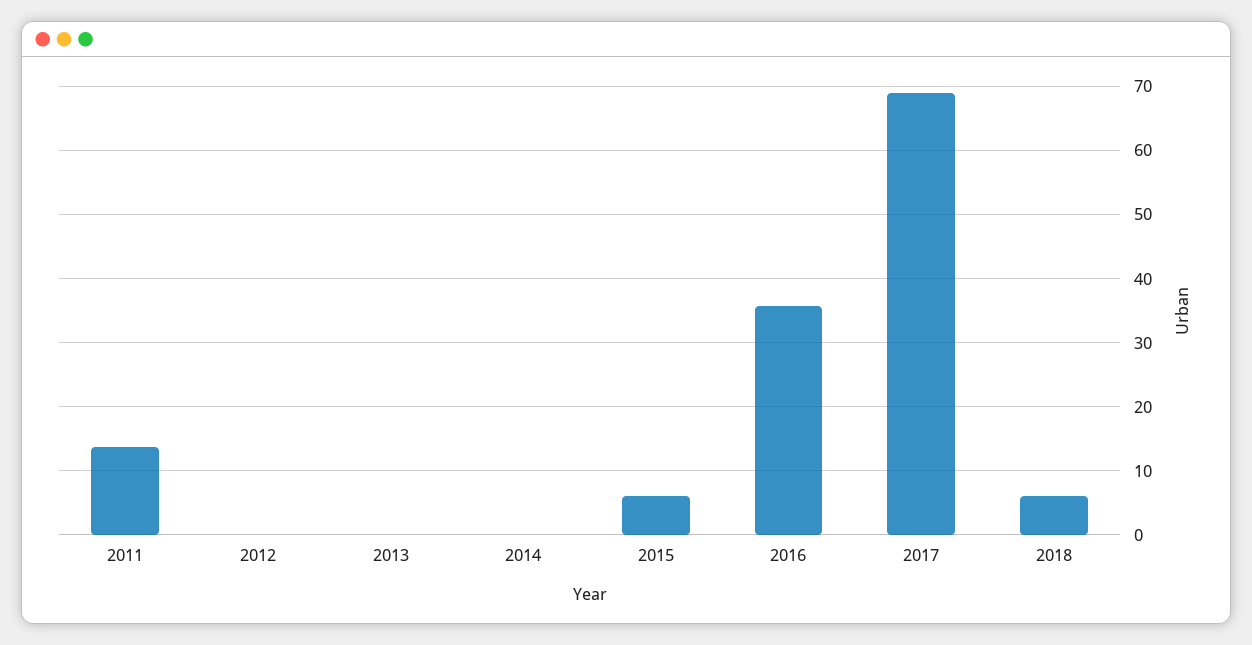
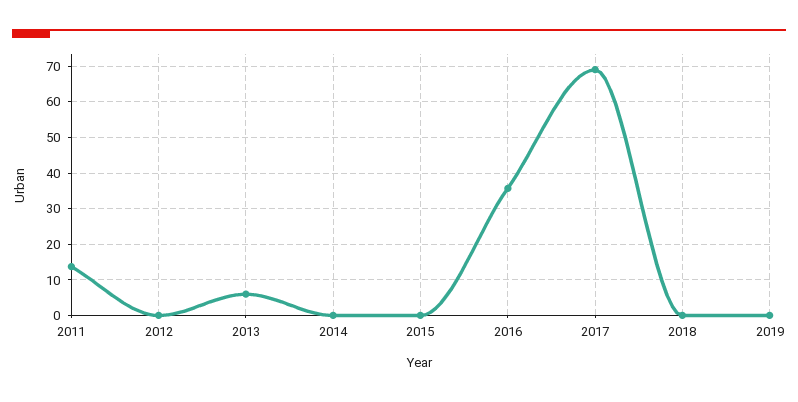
2013: 0 -> 6
2015: 6 -> 0
2018: 6 -> 0
2019: none -> 0

